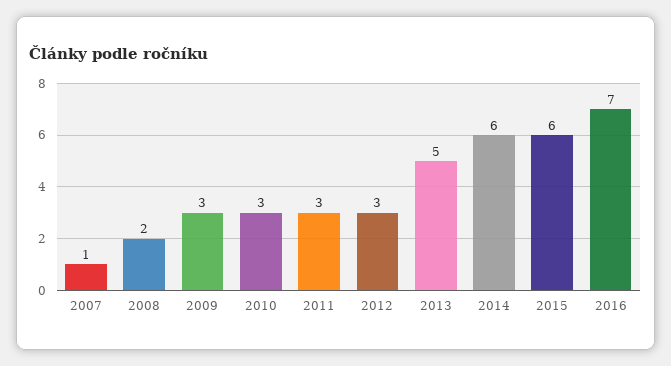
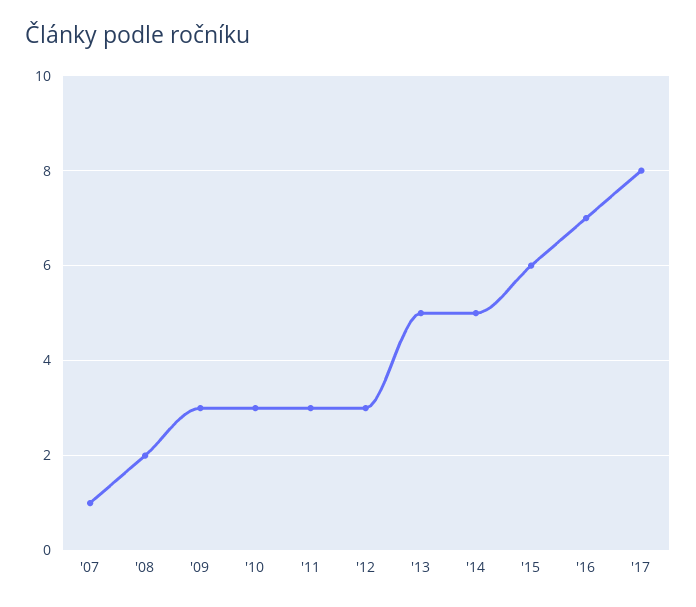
2014: 6 -> 5
'17: none -> 8

